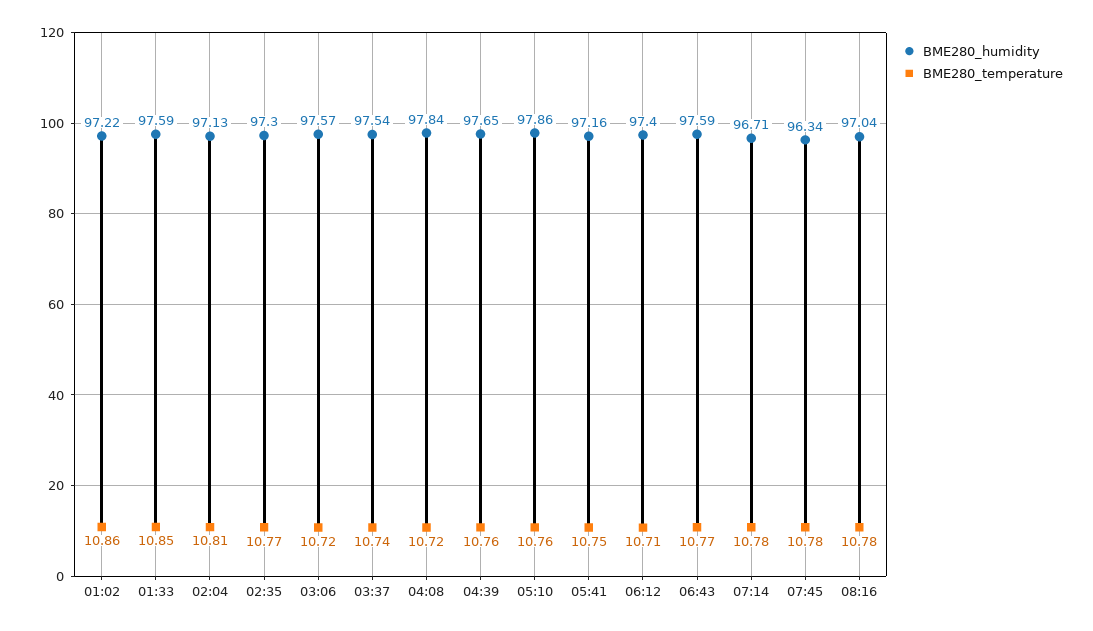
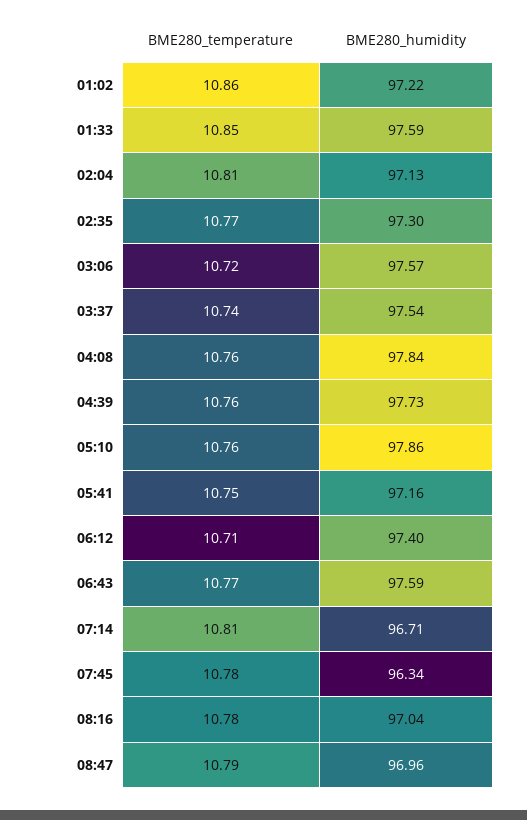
BME280_temperature, 04:08: 10.72 -> 10.76
BME280_humidity, 04:39: 97.65 -> 97.73
BME280_temperature, 07:14: 10.78 -> 10.81
BME280_temperature, 08:47: none -> 10.79
BME280_humidity, 08:47: none -> 96.96

